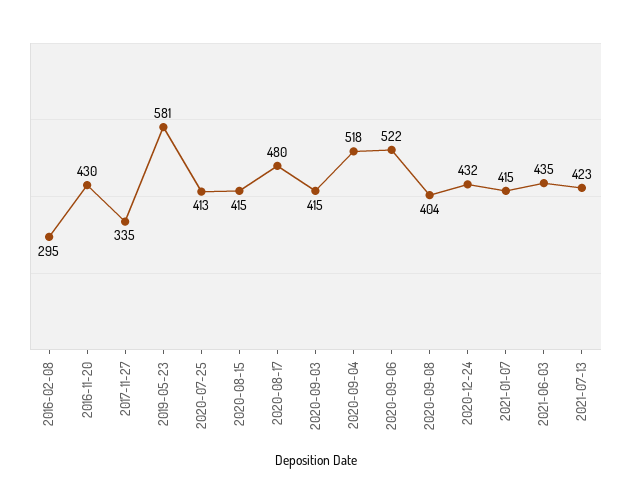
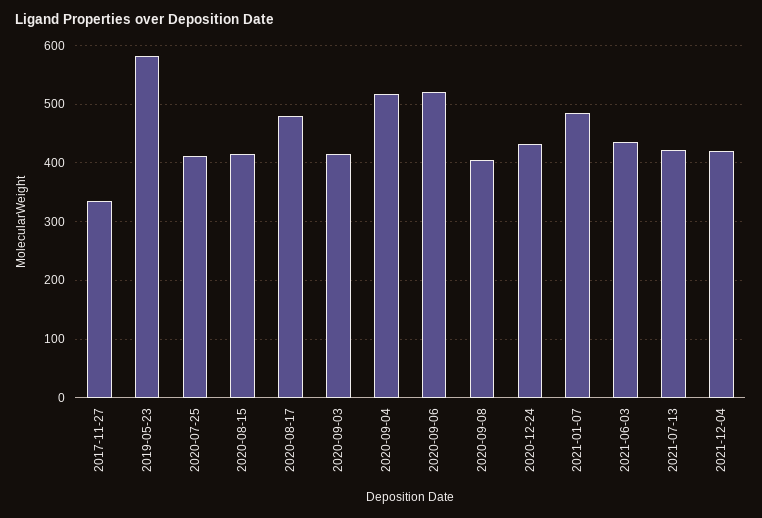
2016-02-08: 295 -> none
2016-11-20: 430 -> none
2021-01-07: 415 -> 480
2021-12-04: none -> 420

